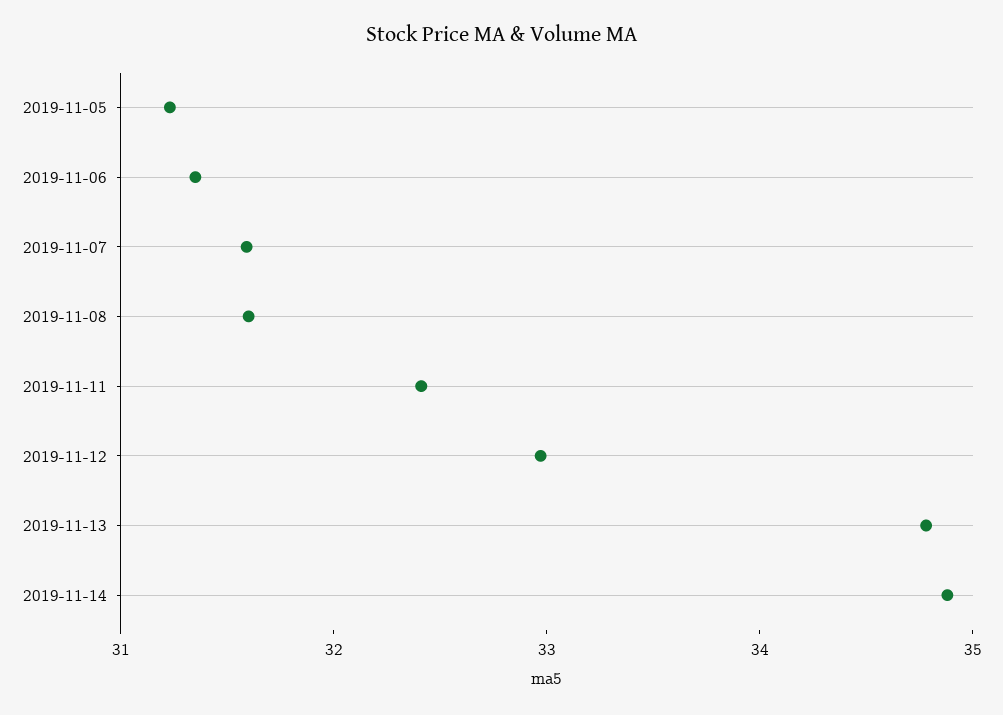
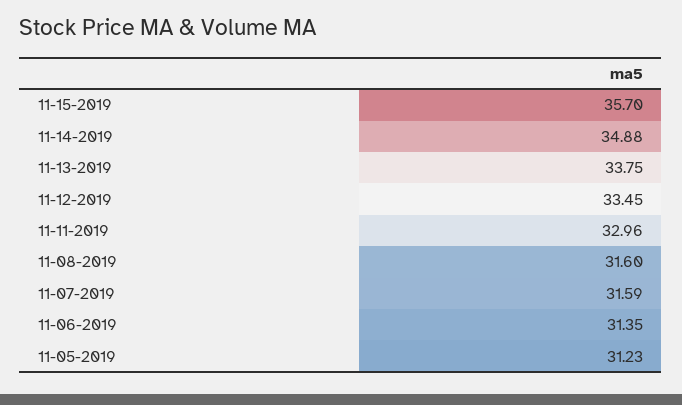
2019-11-11: 32.4 -> 32.96
2019-11-12: 33 -> 33.45
2019-11-13: 34.8 -> 33.75
11-15-2019: none -> 35.7

